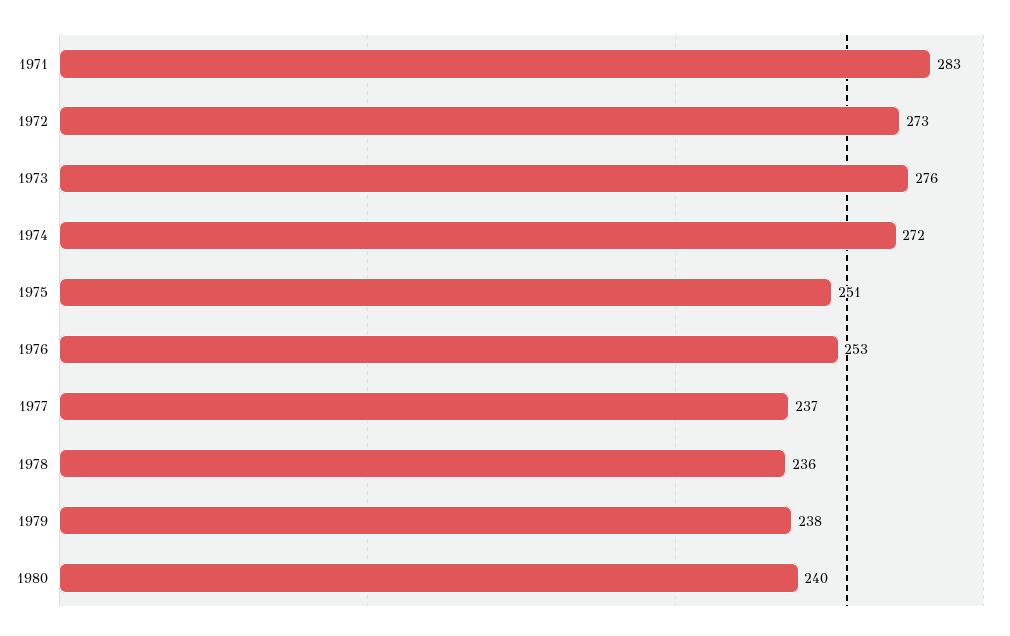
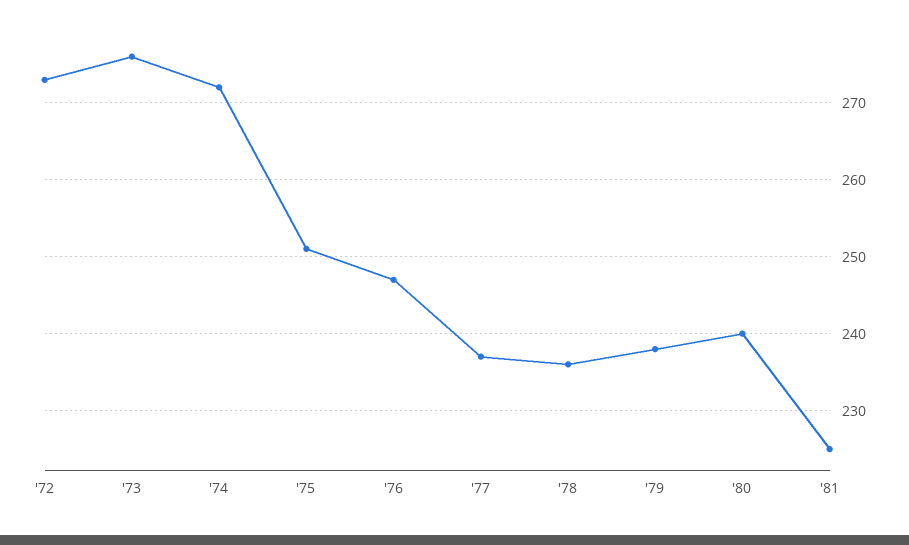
1971: 283 -> none
1976: 253 -> 247
'81: none -> 225

